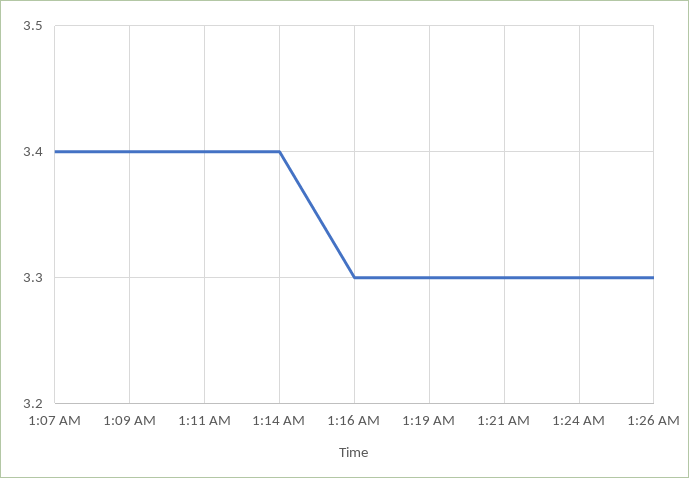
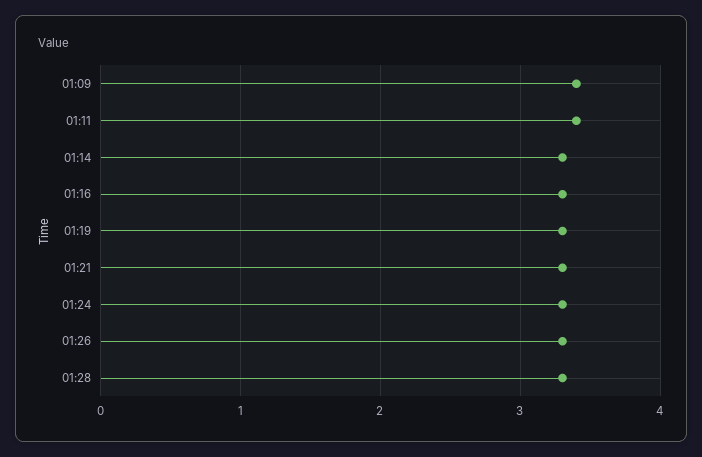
1:07 AM: 3.4 -> none
1:14 AM: 3.4 -> 3.3
01:28: none -> 3.3

